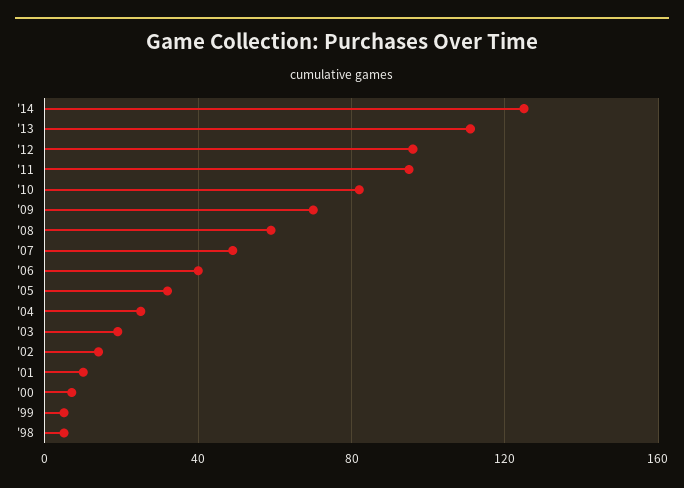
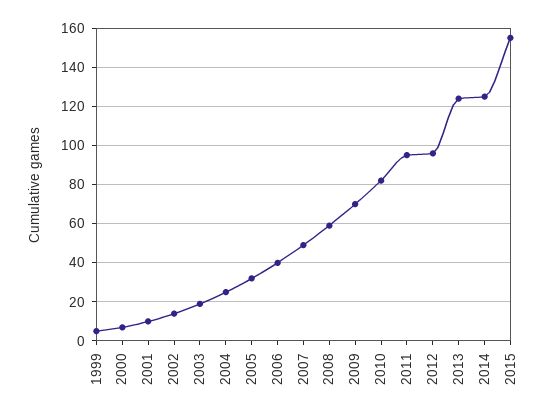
'13: 110 -> 125
'98: 5 -> none
2015: none -> 155

